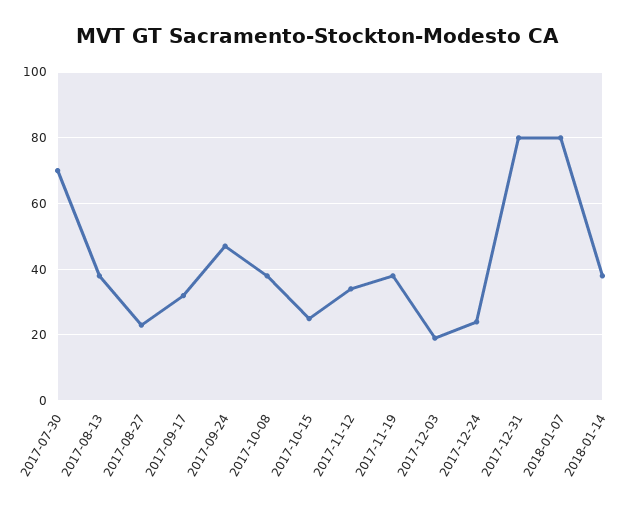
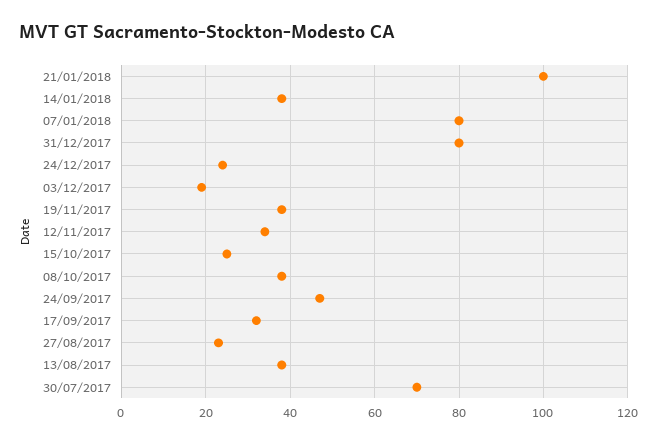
21/01/2018: none -> 100

